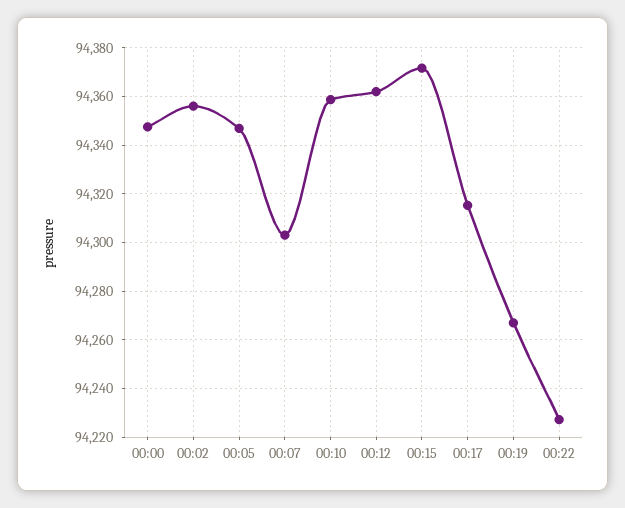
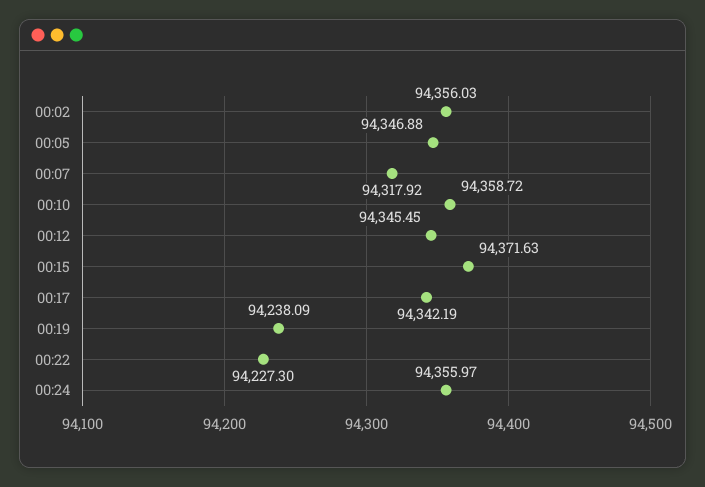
00:00: 94347.5 -> none
00:07: 94302.5 -> 94317.92
00:12: 94362.5 -> 94345.45
00:17: 94315 -> 94342.19
00:19: 94267.5 -> 94238.09
00:24: none -> 94355.97

